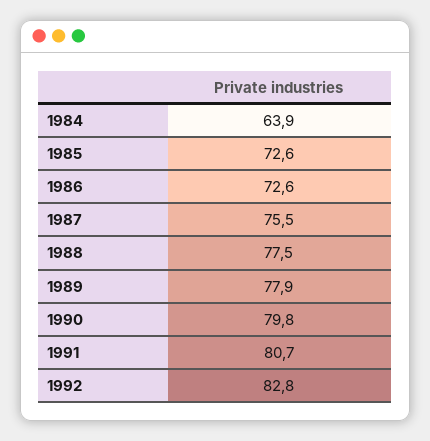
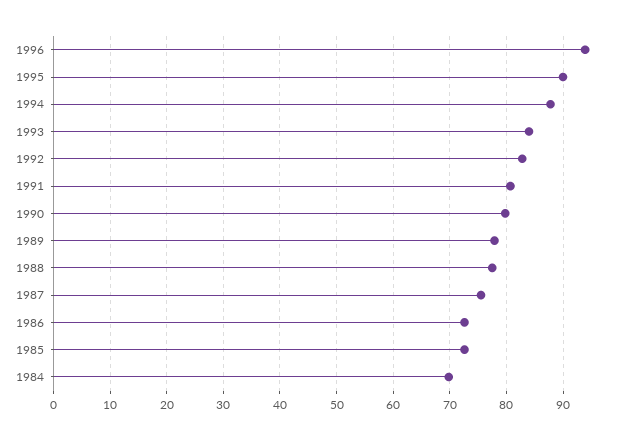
1984: 63.9 -> 70
1996: none -> 94
1995: none -> 90
1994: none -> 88
1993: none -> 84

